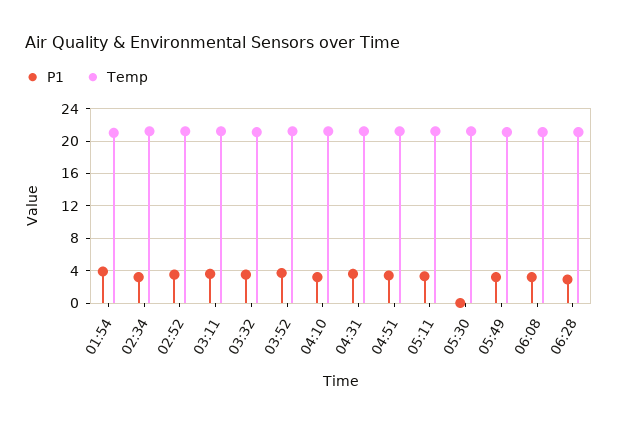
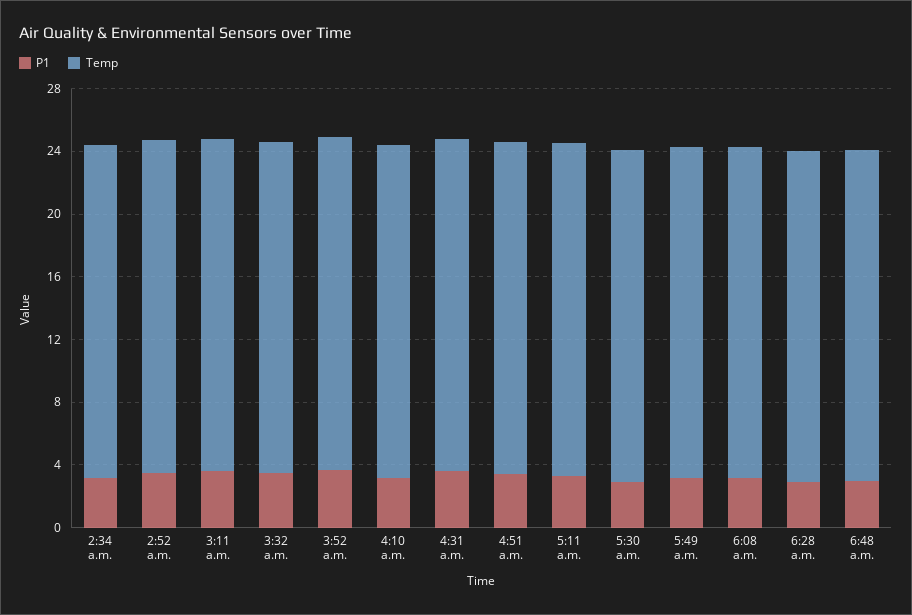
P1, 01:54: 4 -> none
Temp, 01:54: 21 -> none
P1, 05:30: 0 -> 3
P1, 6:48 a.m.: none -> 3
Temp, 6:48 a.m.: none -> 21

